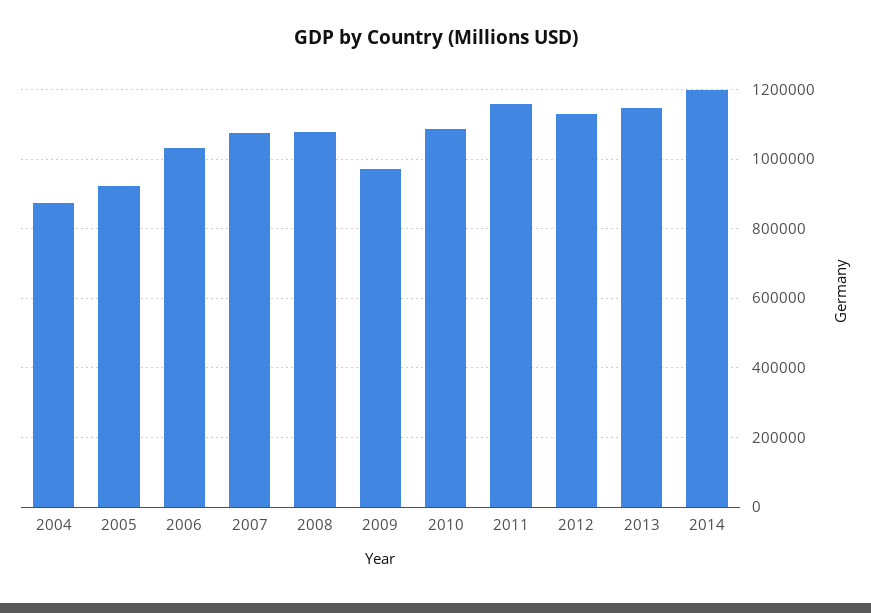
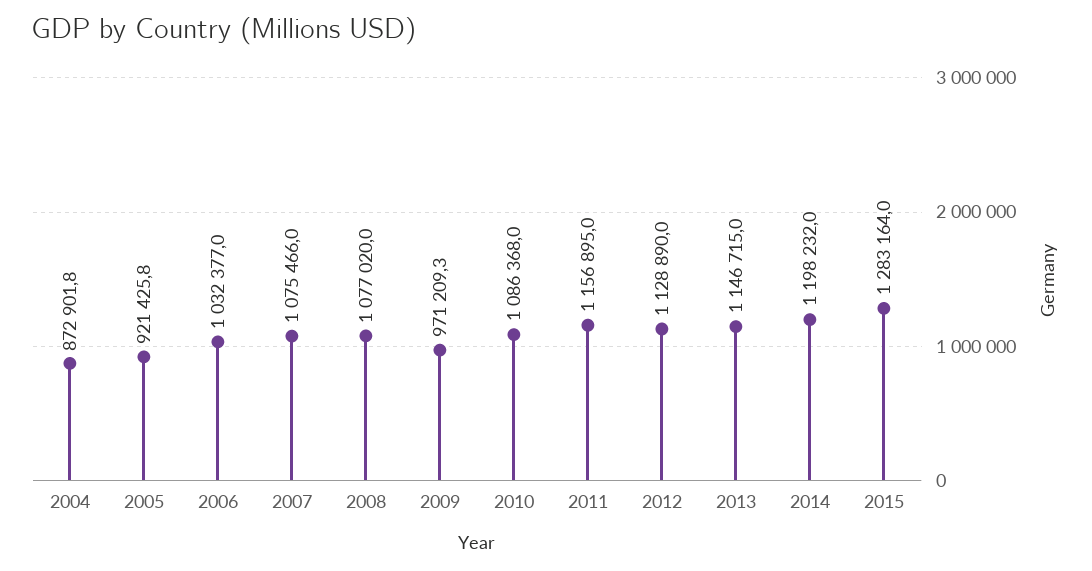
2015: none -> 1283164

